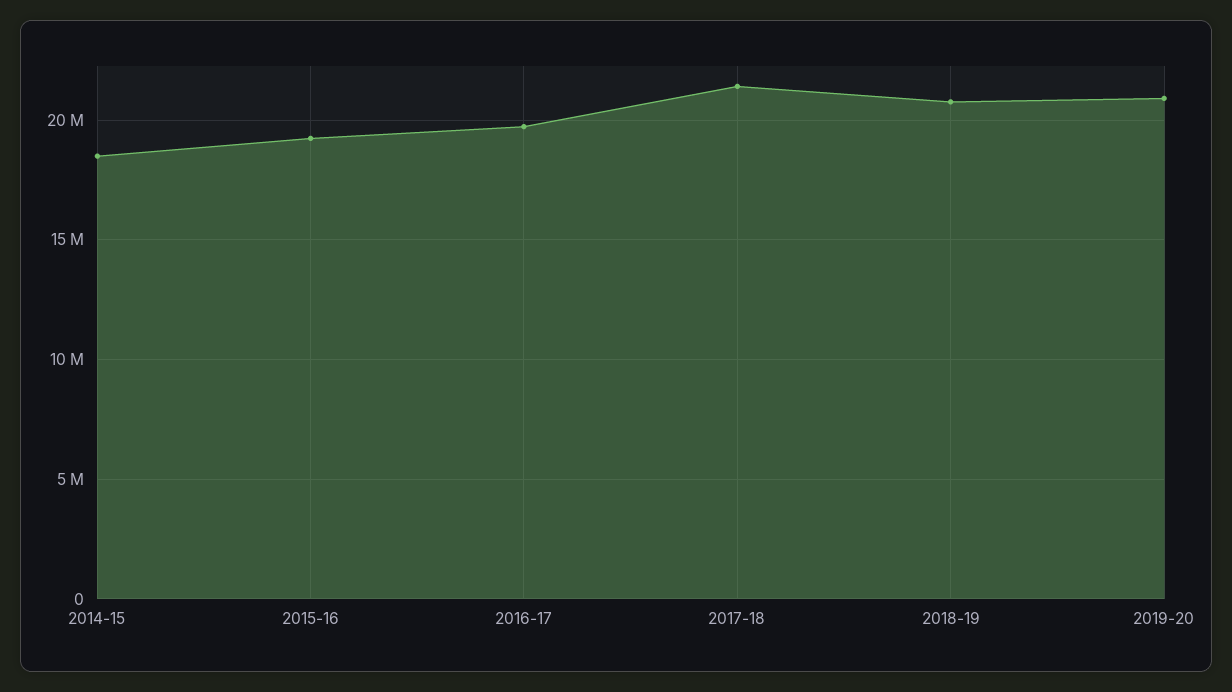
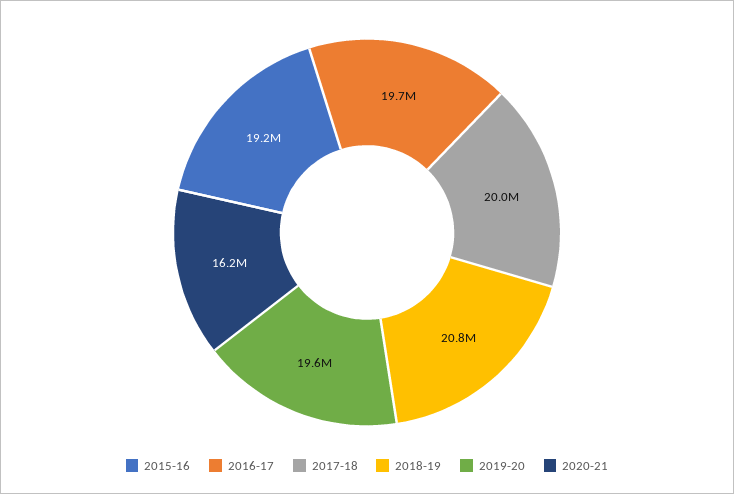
2014-15: 18500000 -> none
2017-18: 21500000 -> 20000000
2019-20: 21000000 -> 19600000
2020-21: none -> 16200000

